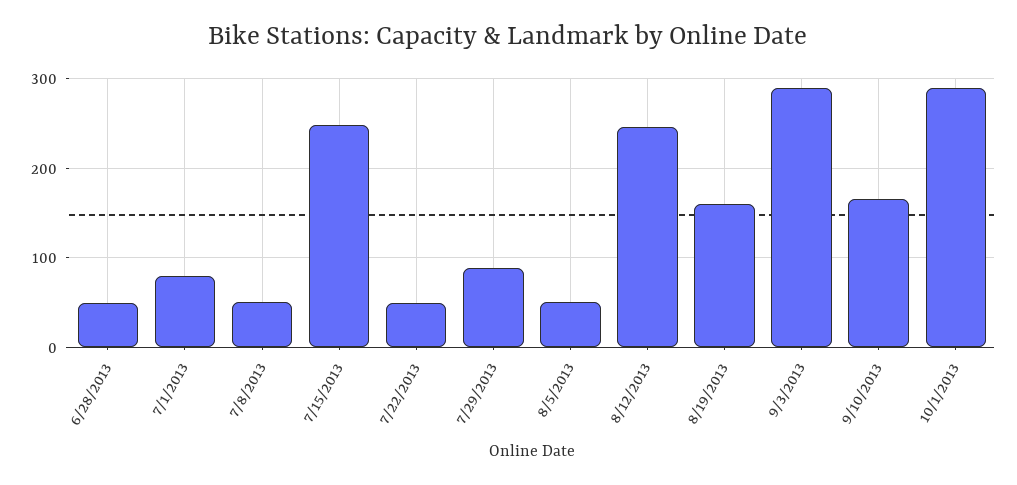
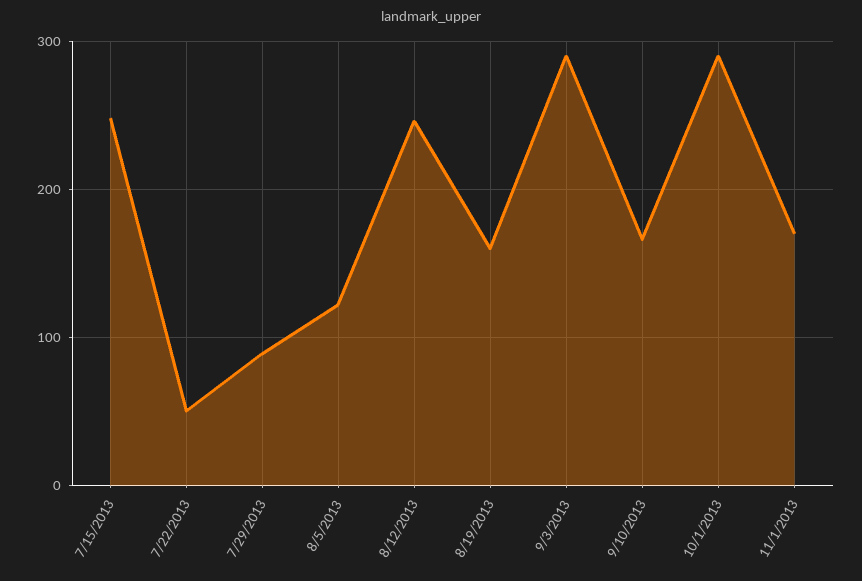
6/28/2013: 50 -> none
7/1/2013: 80 -> none
7/8/2013: 50 -> none
8/5/2013: 50 -> 120
11/1/2013: none -> 170

